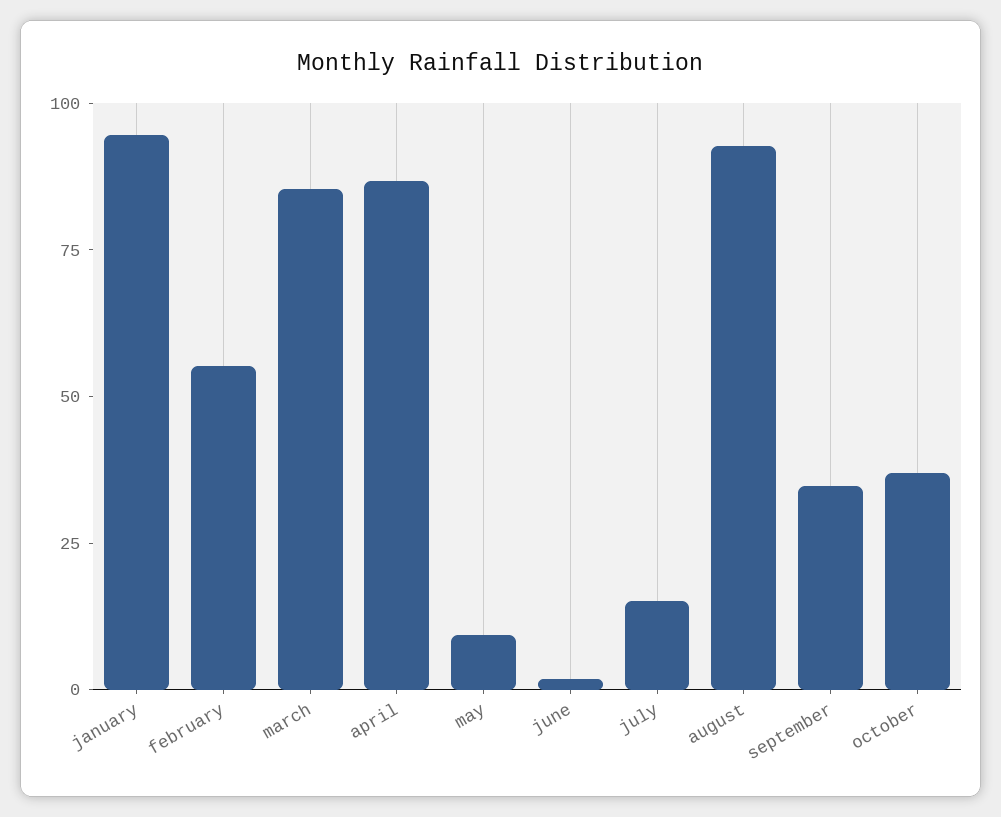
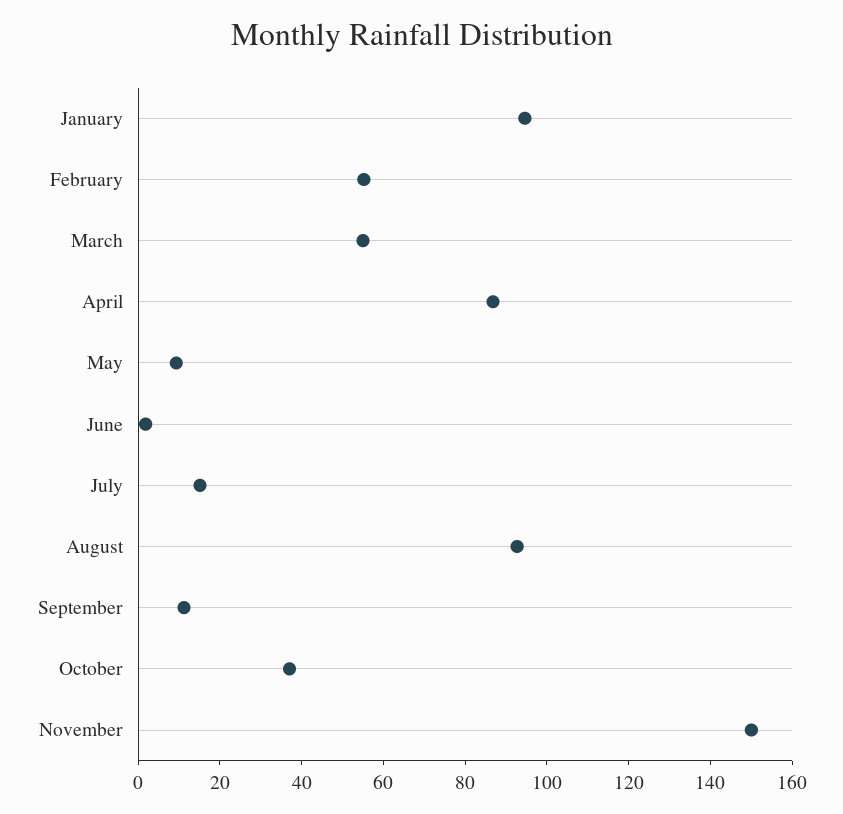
march: 85 -> 55
september: 35 -> 10
November: none -> 150

